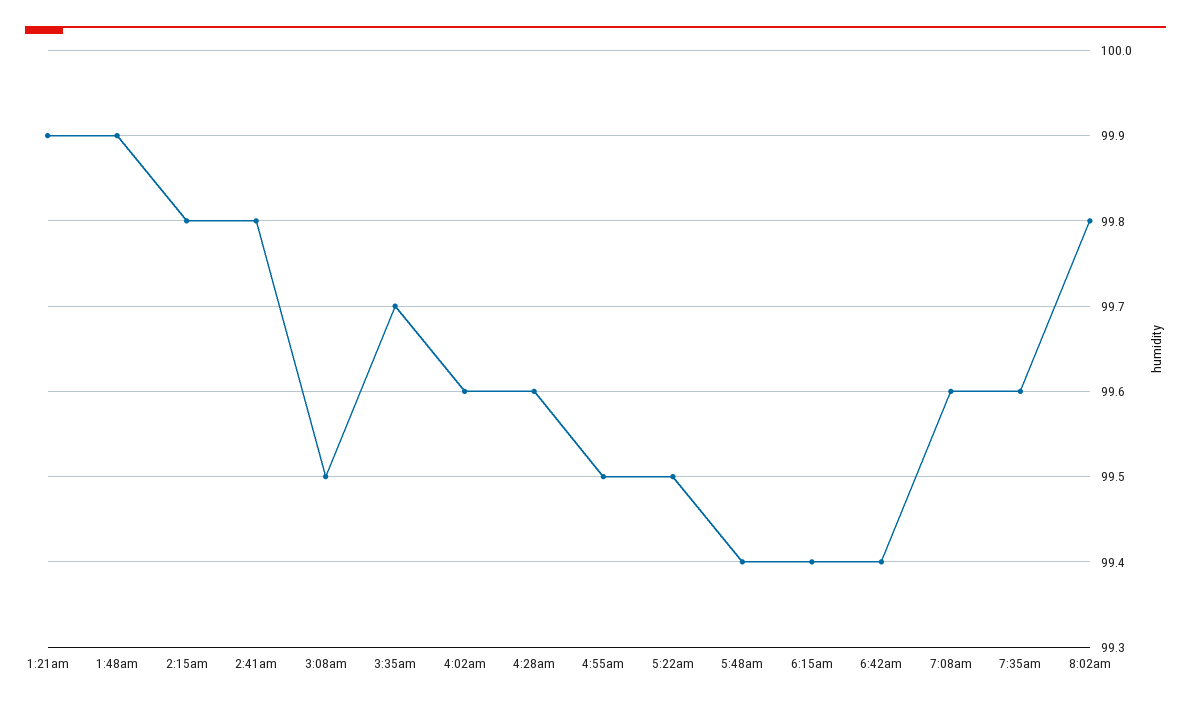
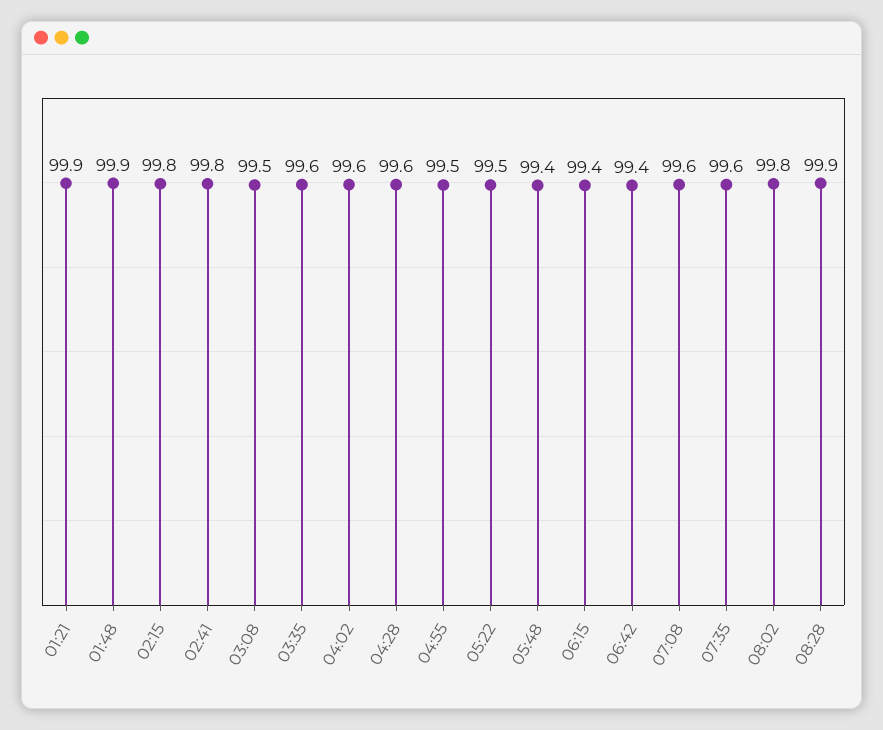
3:35am: 99.7 -> 99.6
08:28: none -> 99.9

